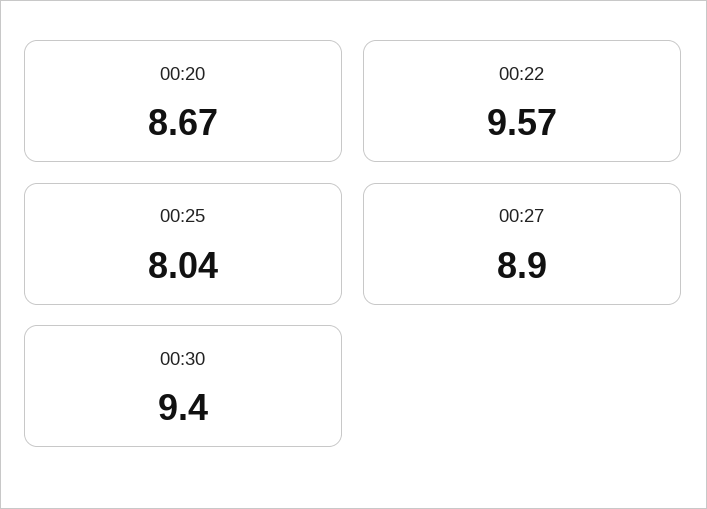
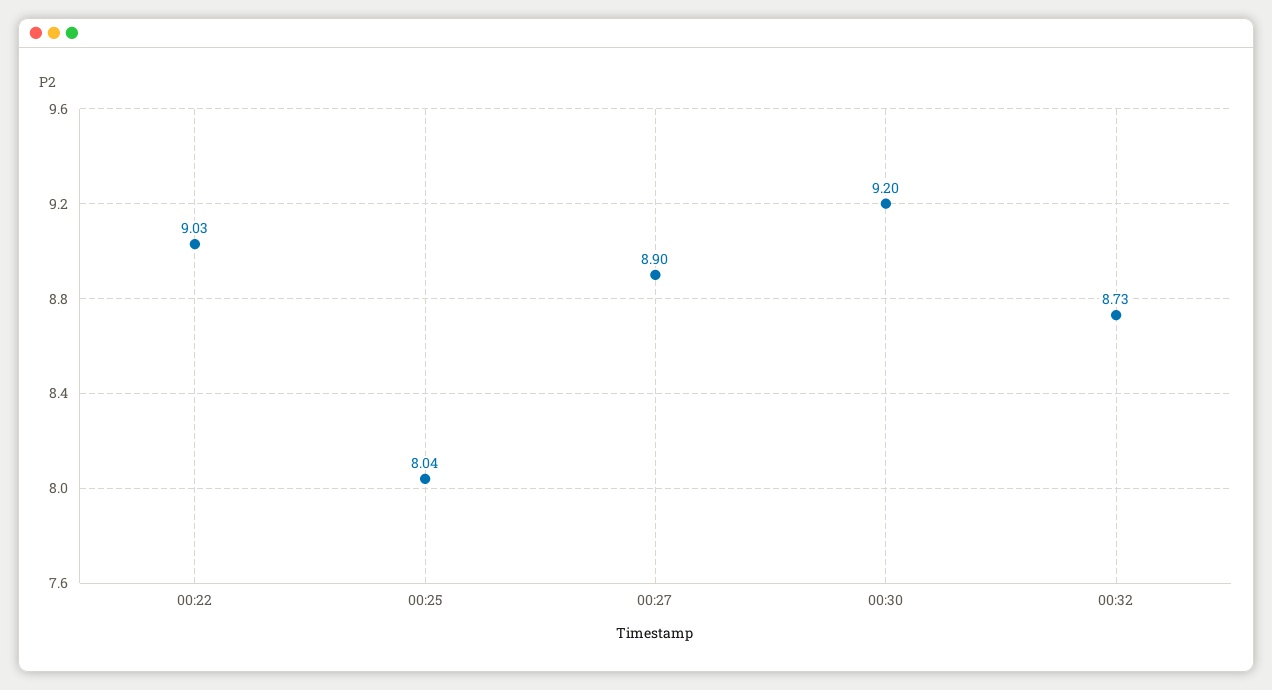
00:20: 8.67 -> none
00:22: 9.57 -> 9.03
00:30: 9.4 -> 9.2
00:32: none -> 8.73

